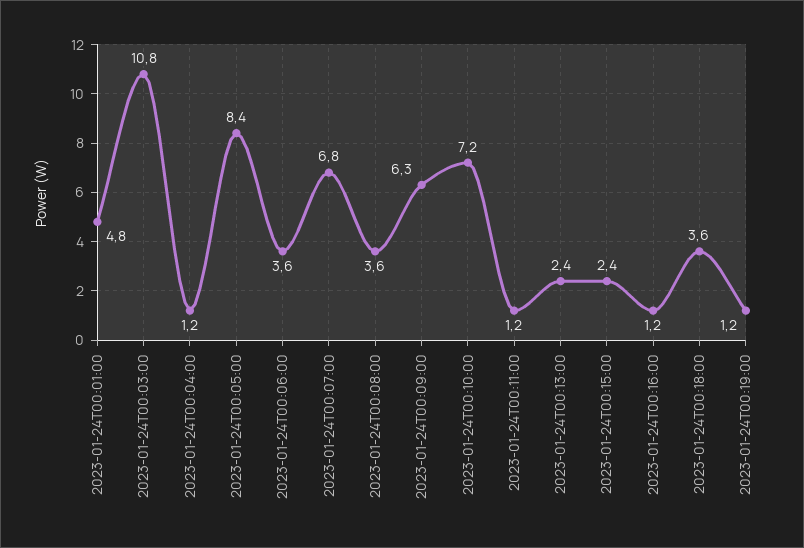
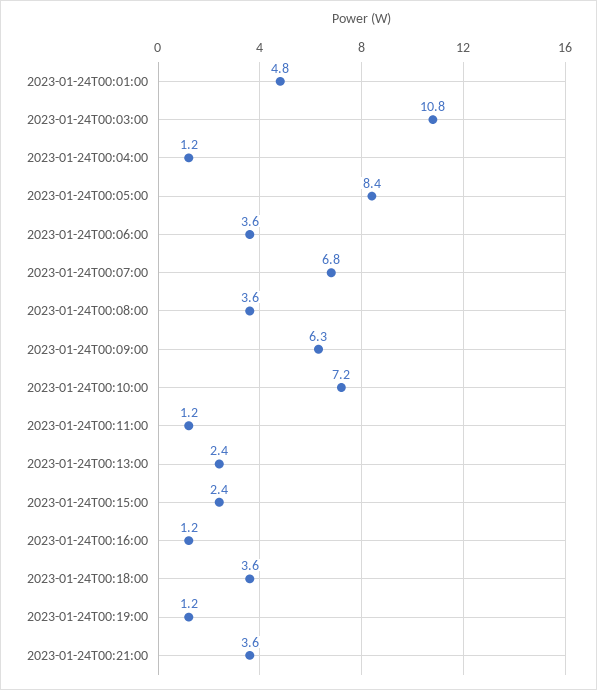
2023-01-24T00:21:00: none -> 3.6

